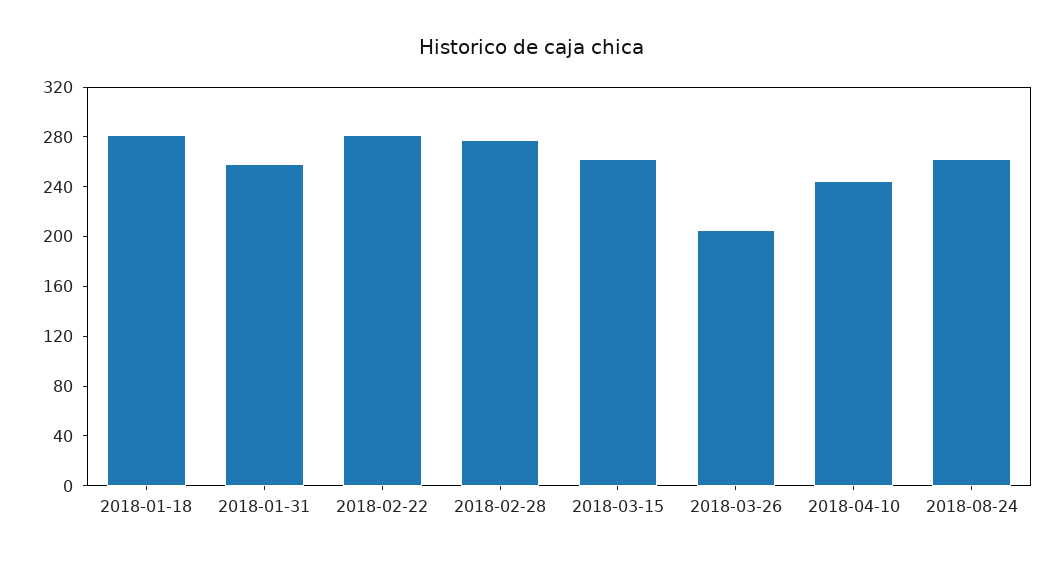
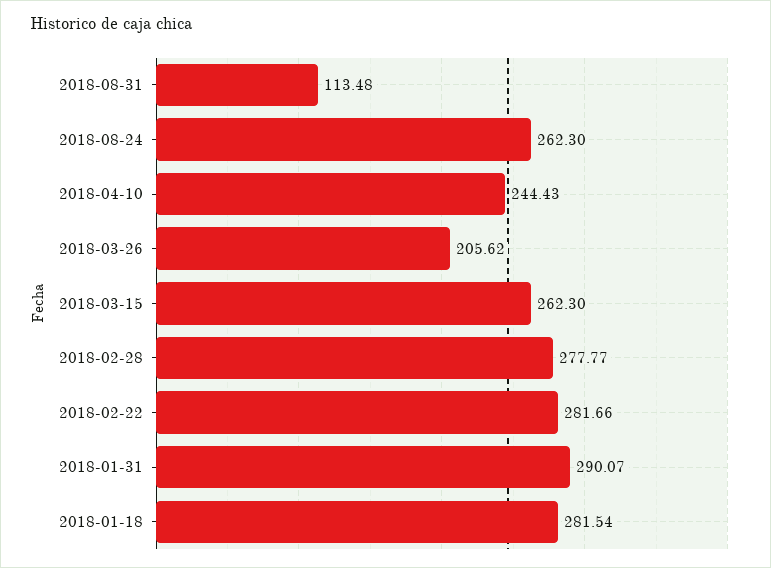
2018-01-31: 260 -> 290.07
2018-08-31: none -> 113.48

